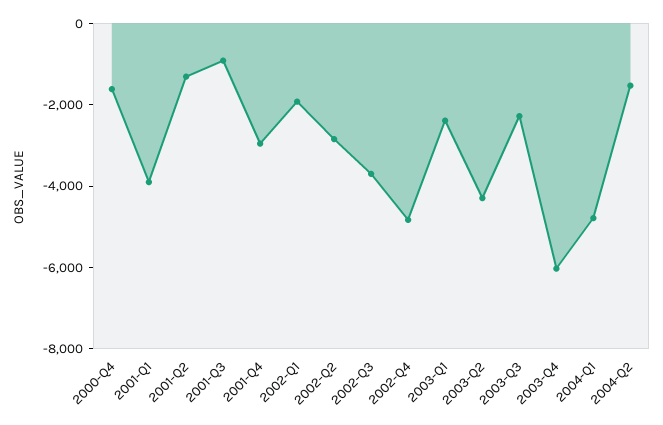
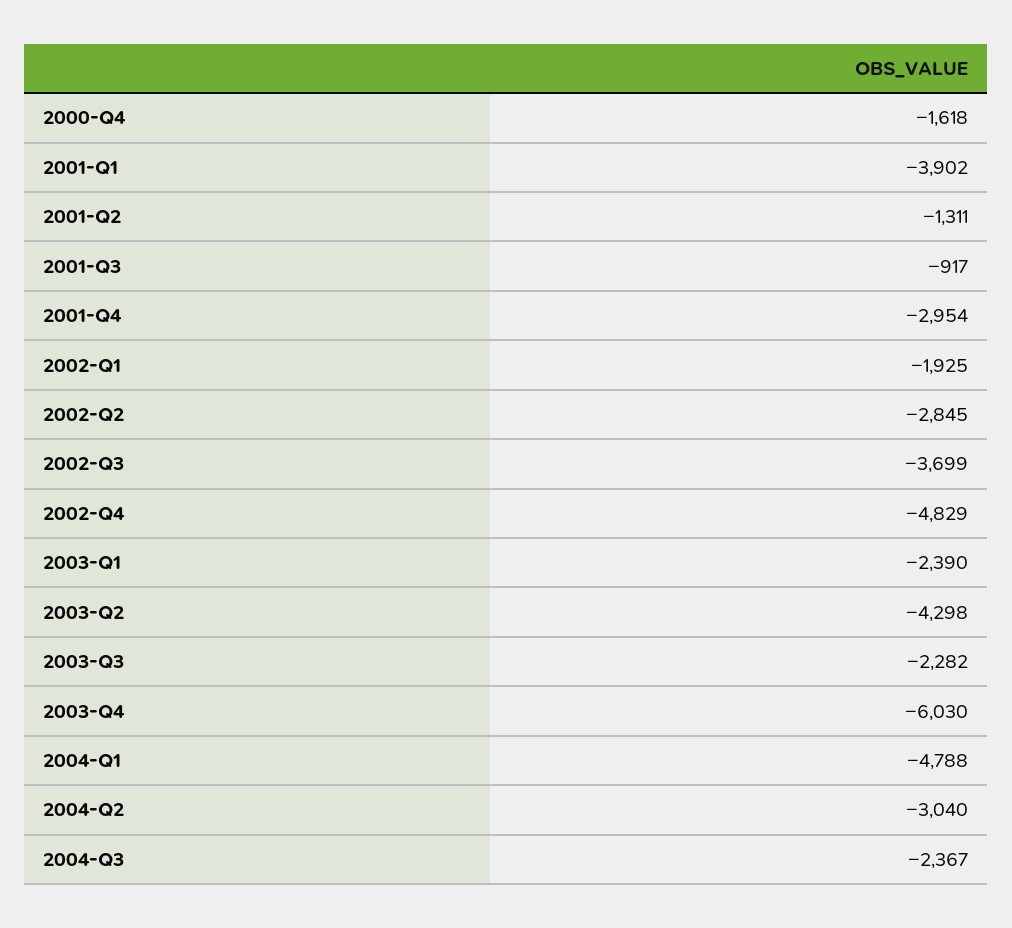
2004-Q2: -1500 -> -3040
2004-Q3: none -> -2367

